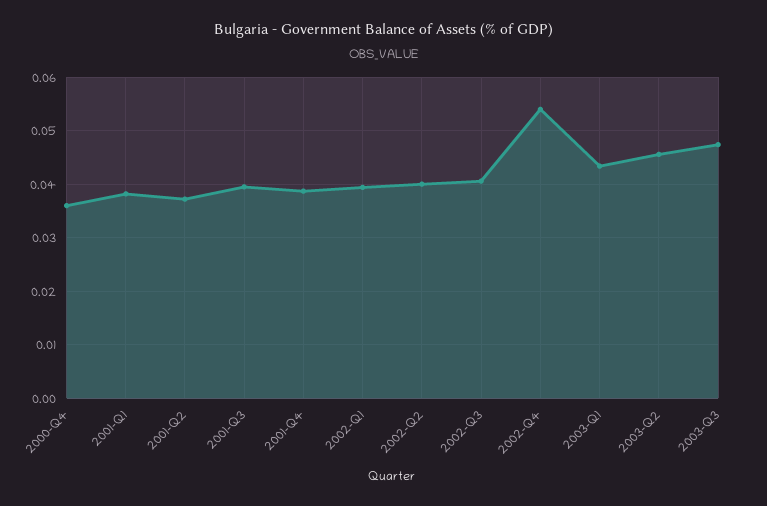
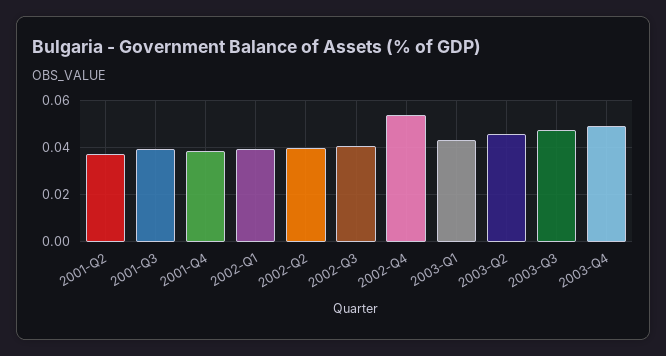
2000-Q4: 0.036 -> none
2001-Q1: 0.038 -> none
2003-Q4: none -> 0.05

